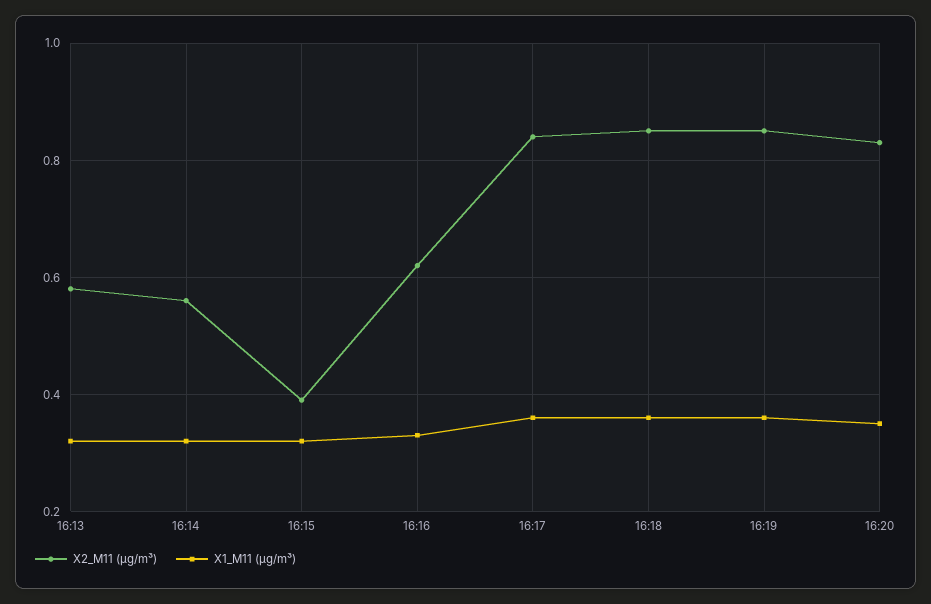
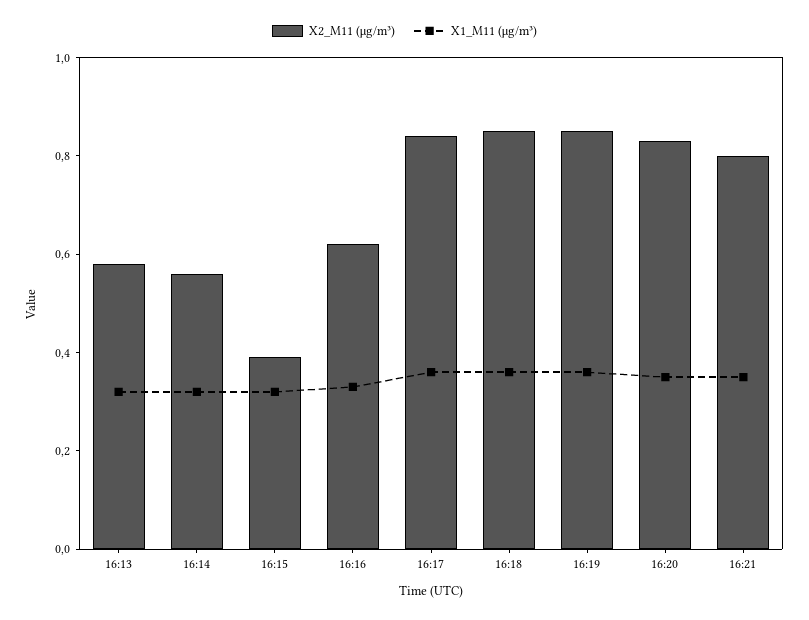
X2_M11 (μg/m³), 16:21: none -> 0.8
X1_M11 (μg/m³), 16:21: none -> 0.35

